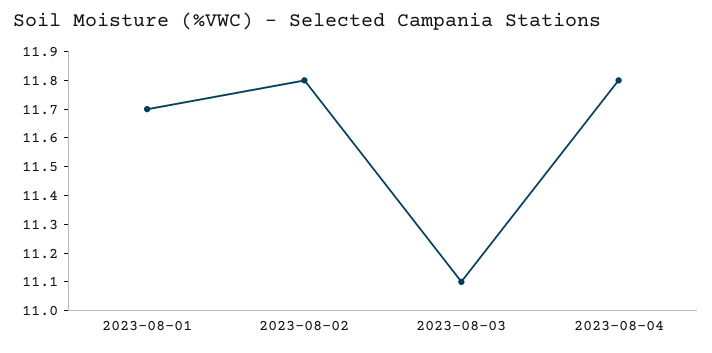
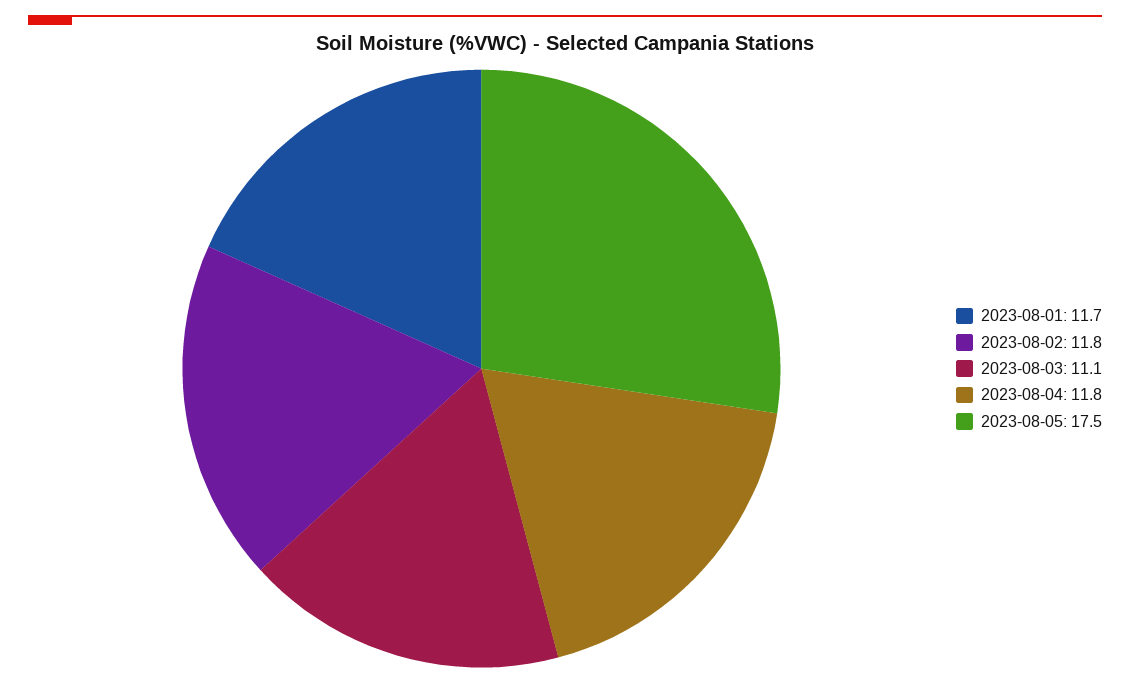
2023-08-05: none -> 17.5

